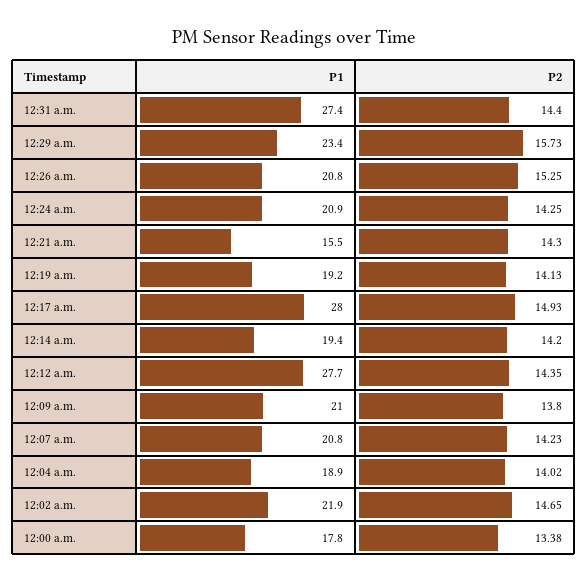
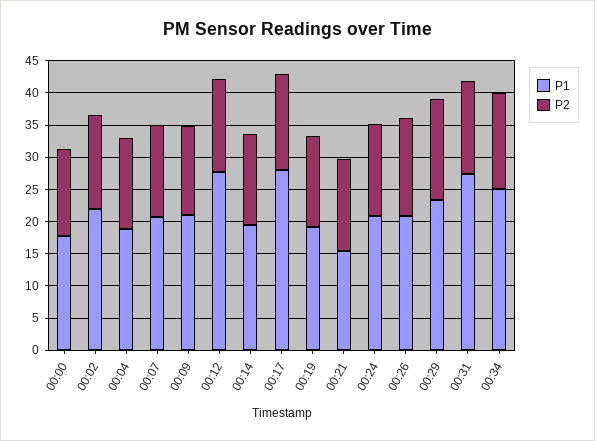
P1, 00:34: none -> 25
P2, 00:34: none -> 15

